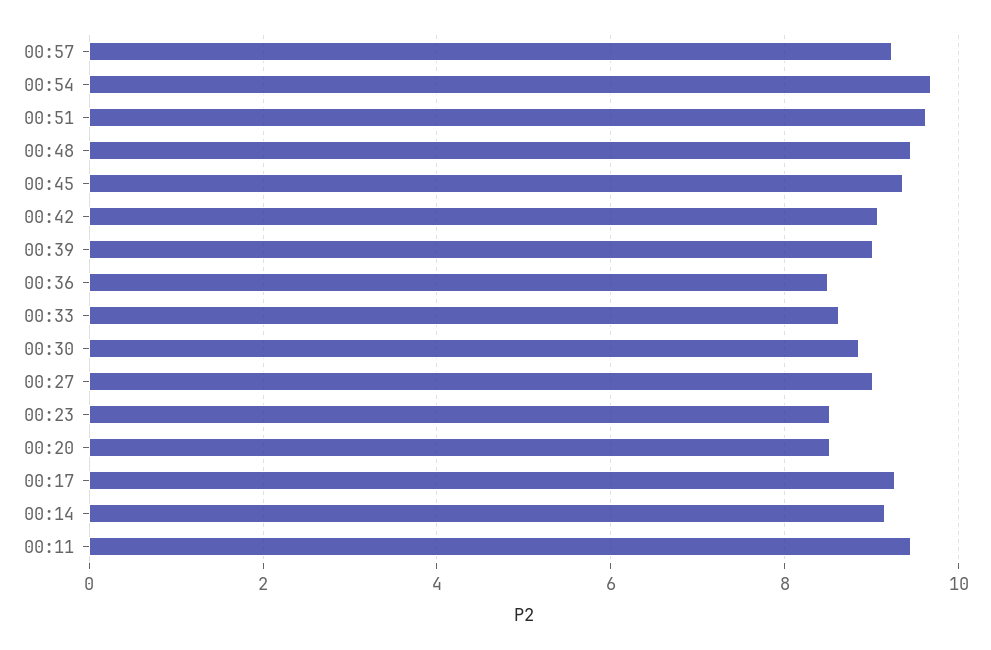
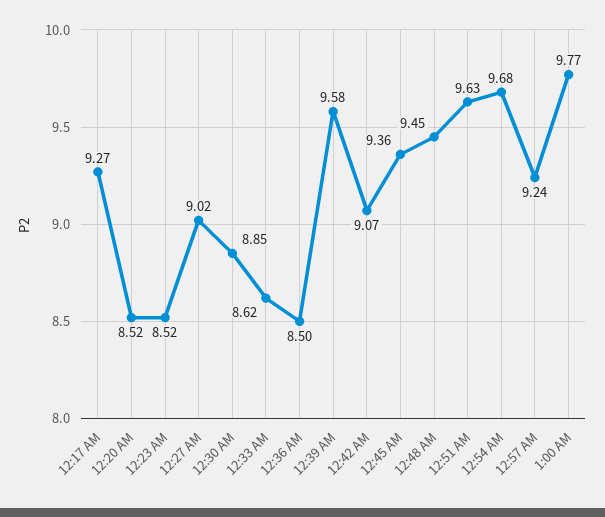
00:39: 9 -> 9.58
00:14: 9.2 -> none
00:11: 9.4 -> none
1:00 AM: none -> 9.77

